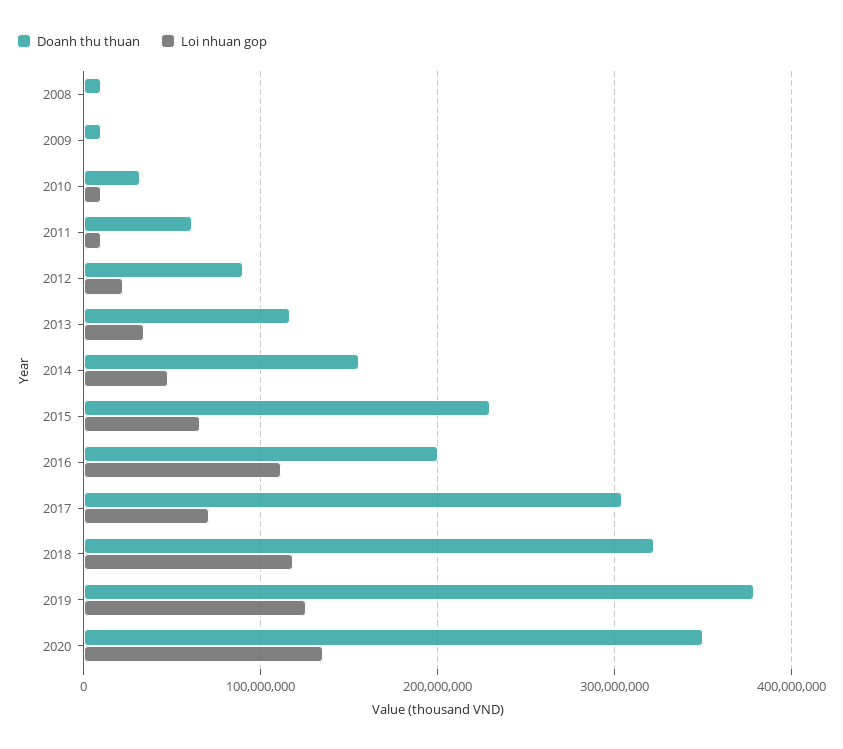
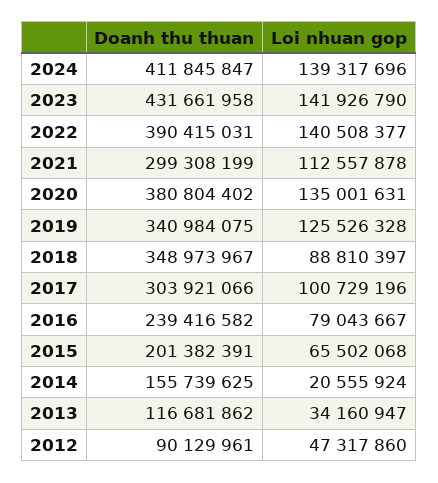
Doanh thu thuan, 2008: 10000000 -> none
Loi nhuan gop, 2008: 0 -> none
Doanh thu thuan, 2009: 10000000 -> none
Loi nhuan gop, 2009: 0 -> none
Doanh thu thuan, 2010: 30000000 -> none
Loi nhuan gop, 2010: 10000000 -> none
Doanh thu thuan, 2011: 60000000 -> none
Loi nhuan gop, 2011: 10000000 -> none
Loi nhuan gop, 2012: 20000000 -> 47317860
Loi nhuan gop, 2014: 50000000 -> 20555924
Doanh thu thuan, 2015: 230000000 -> 201382391
Doanh thu thuan, 2016: 200000000 -> 239416582
Loi nhuan gop, 2016: 110000000 -> 79043667
Loi nhuan gop, 2017: 70000000 -> 100729196
Doanh thu thuan, 2018: 320000000 -> 348973967
Loi nhuan gop, 2018: 120000000 -> 88810397
Doanh thu thuan, 2019: 380000000 -> 340984075
Doanh thu thuan, 2020: 350000000 -> 380804402
Doanh thu thuan, 2024: none -> 411845847
Loi nhuan gop, 2024: none -> 139317696
Doanh thu thuan, 2023: none -> 431661958
Loi nhuan gop, 2023: none -> 141926790
Doanh thu thuan, 2022: none -> 390415031
Loi nhuan gop, 2022: none -> 140508377
Doanh thu thuan, 2021: none -> 299308199
Loi nhuan gop, 2021: none -> 112557878

